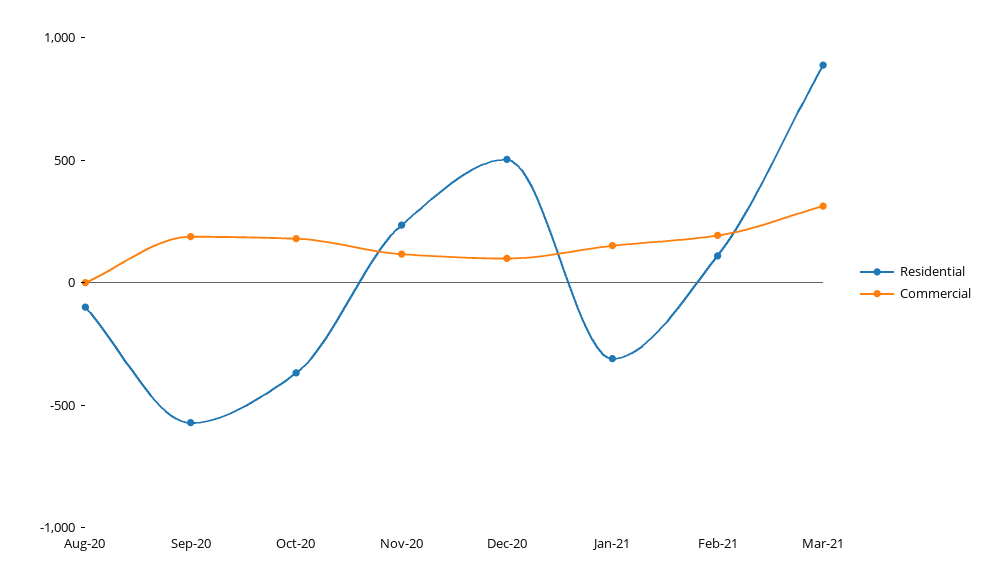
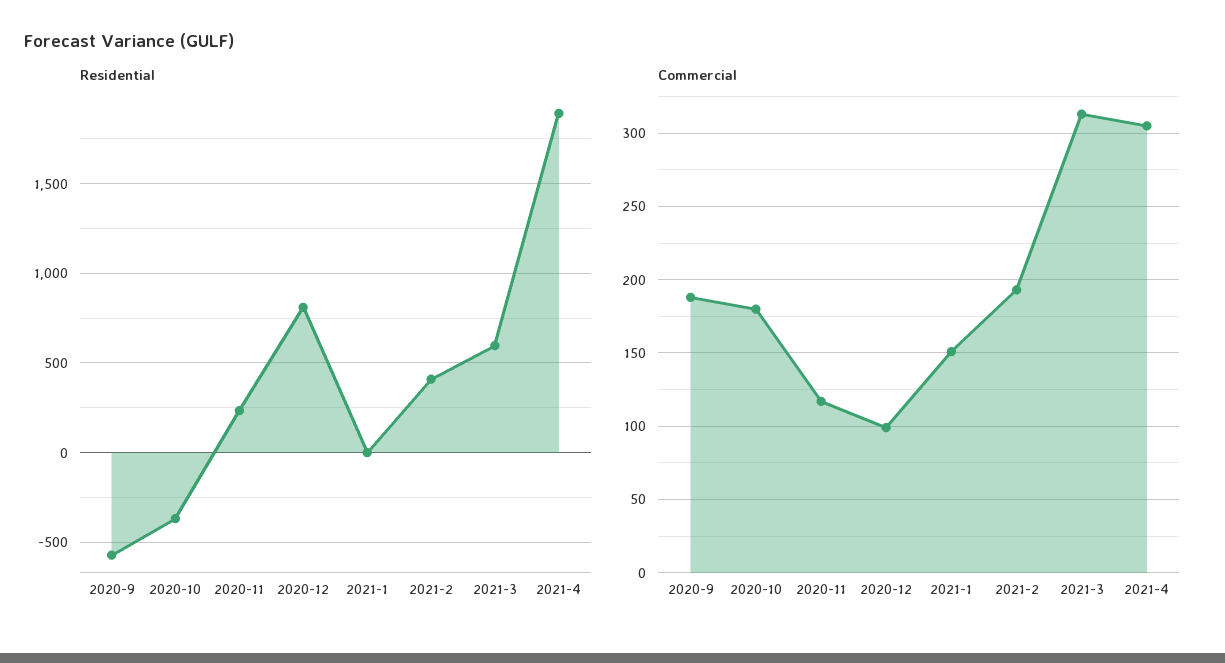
Residential, Aug-20: -100 -> none
Commercial, Aug-20: 0 -> none
Residential, Dec-20: 500 -> 800
Residential, Jan-21: -300 -> 0
Residential, Feb-21: 100 -> 400
Residential, Mar-21: 900 -> 600
Residential, 2021-4: none -> 1900
Commercial, 2021-4: none -> 305

